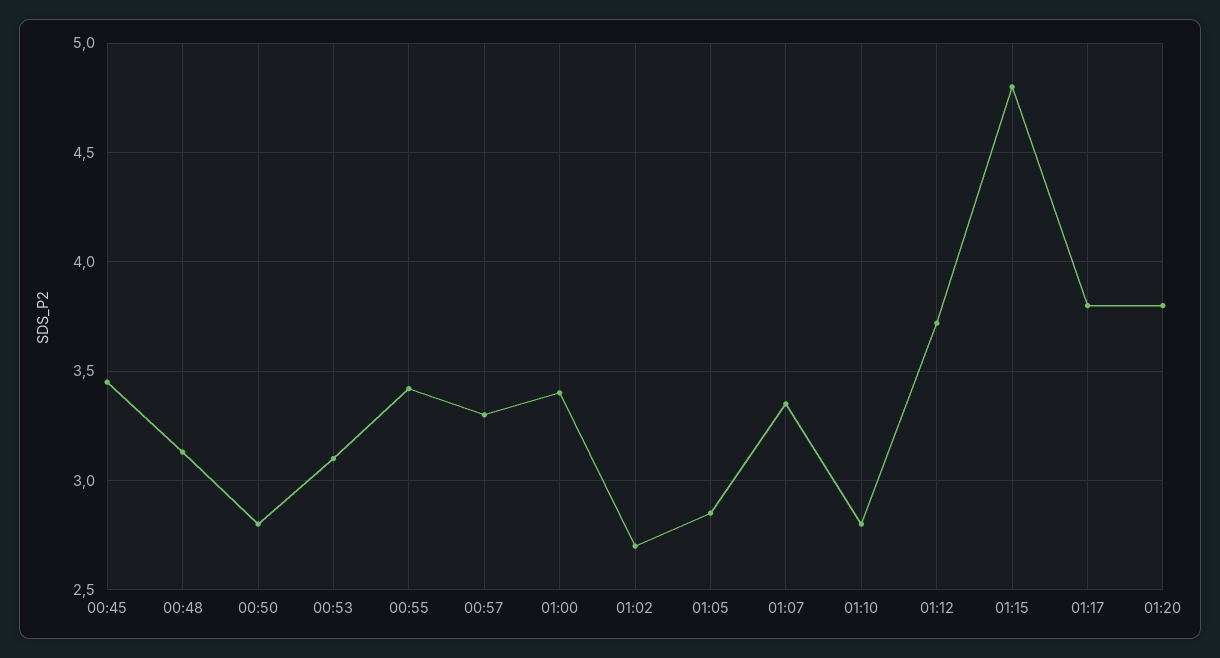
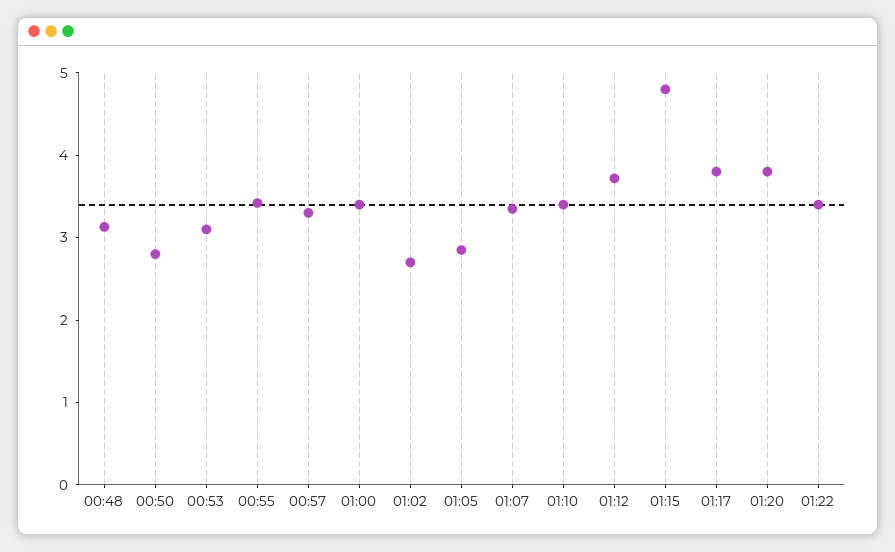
00:45: 3.45 -> none
01:10: 2.8 -> 3.4
01:22: none -> 3.4

